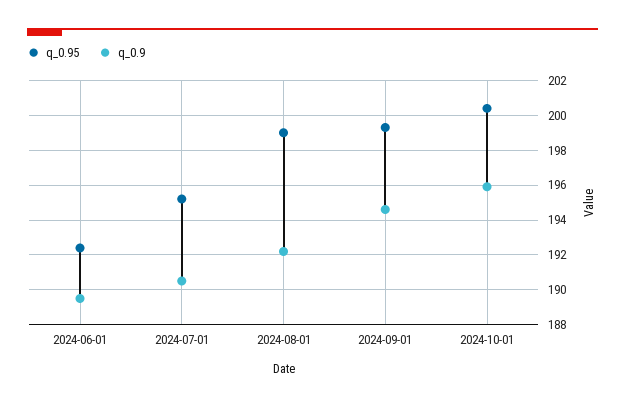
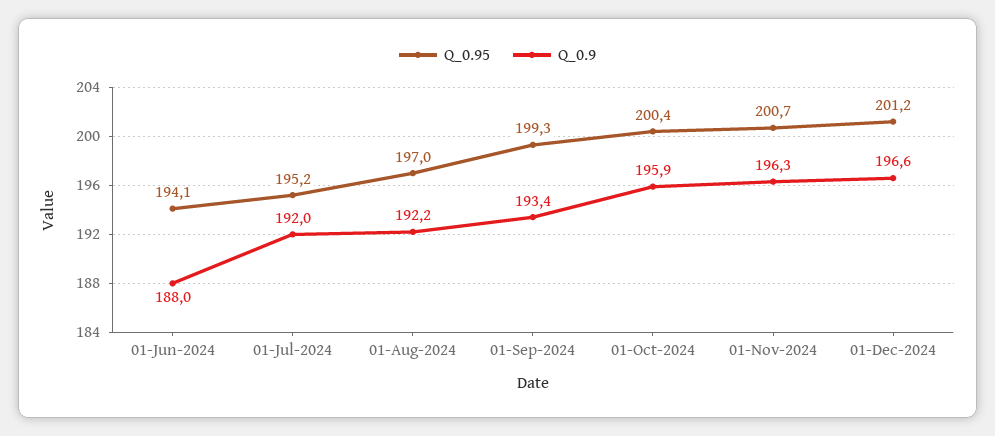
q_0.95, 2024-06-01: 192.5 -> 194.1
q_0.9, 2024-06-01: 189.5 -> 188
q_0.9, 2024-07-01: 190.5 -> 192
q_0.95, 2024-08-01: 199 -> 197
q_0.9, 2024-09-01: 194.5 -> 193.4
q_0.95, 01-Nov-2024: none -> 200.7
q_0.9, 01-Nov-2024: none -> 196.3
q_0.95, 01-Dec-2024: none -> 201.2
q_0.9, 01-Dec-2024: none -> 196.6

